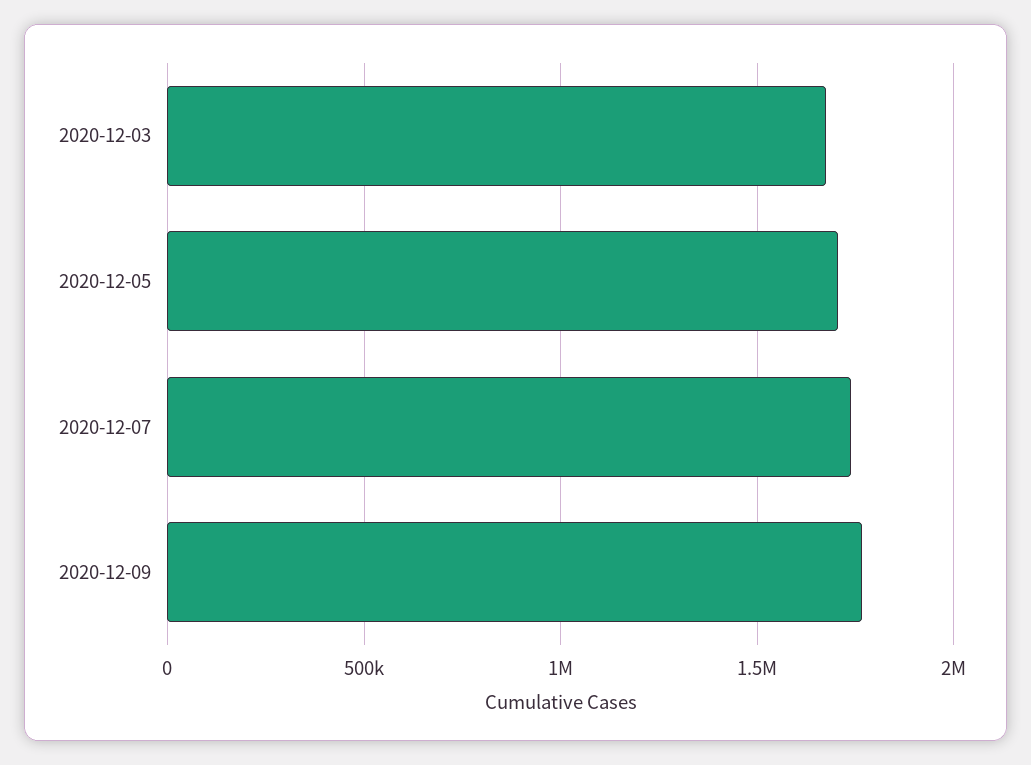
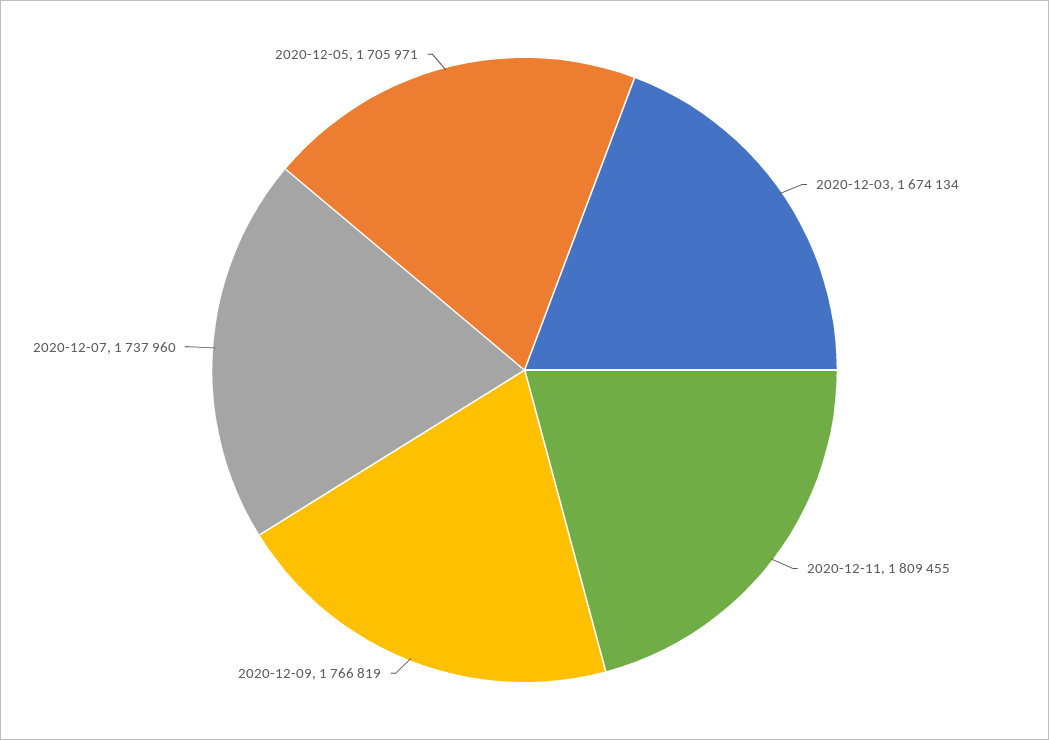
2020-12-11: none -> 1809455

